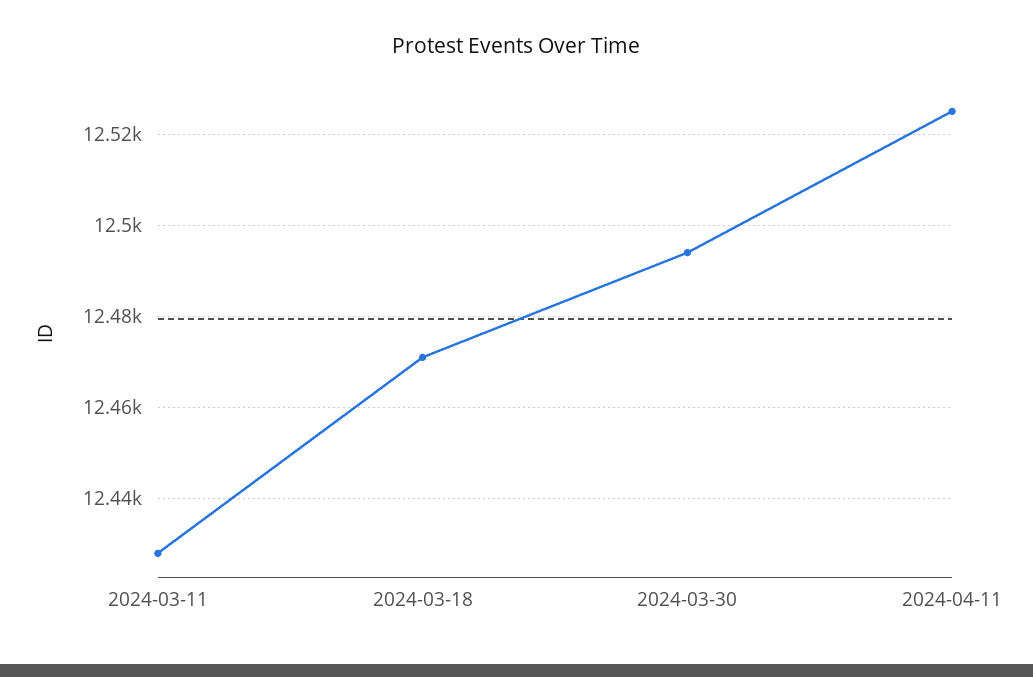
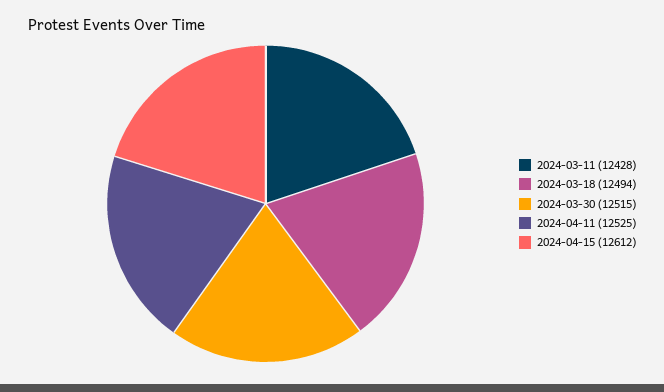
2024-03-18: 12470 -> 12494
2024-03-30: 12495 -> 12515
2024-04-15: none -> 12612

